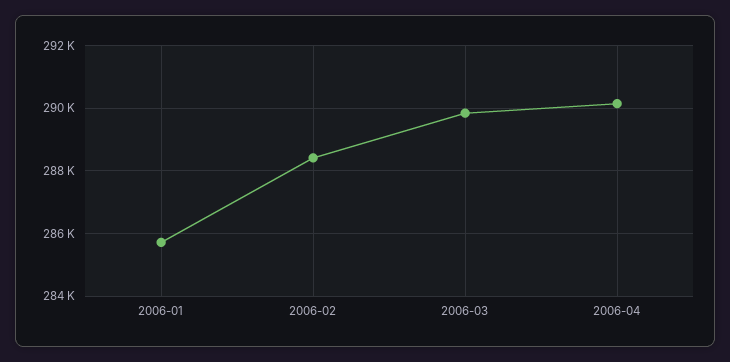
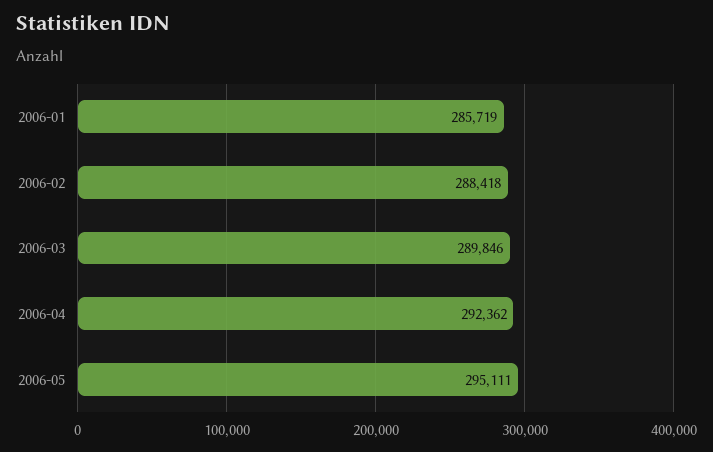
2006-04: 290200 -> 292362
2006-05: none -> 295111

